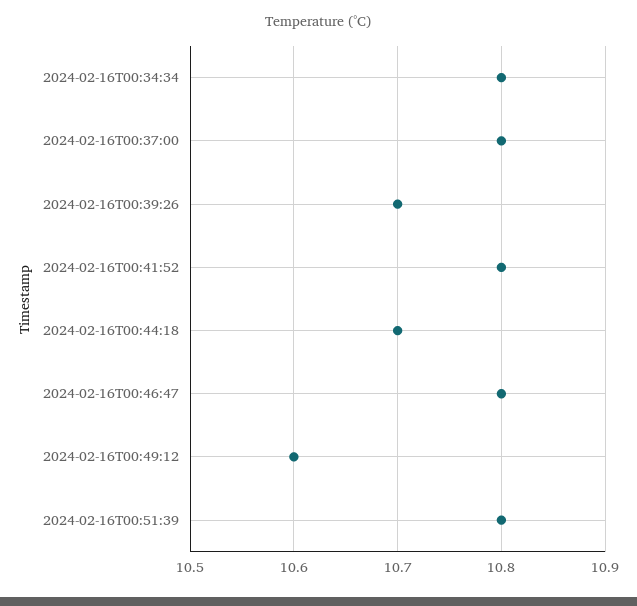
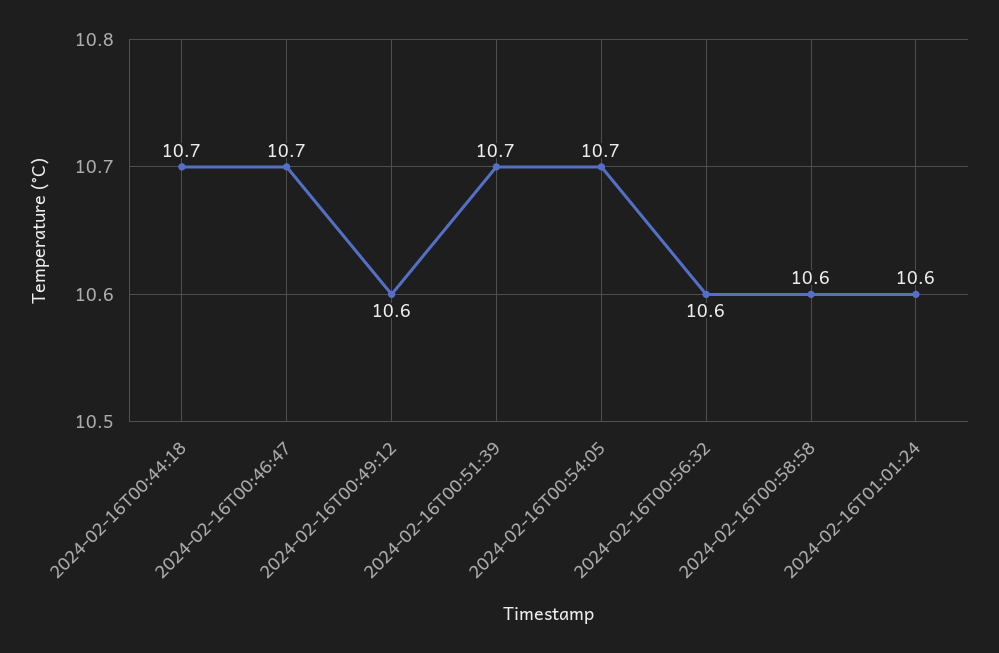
2024-02-16T00:34:34: 10.8 -> none
2024-02-16T00:37:00: 10.8 -> none
2024-02-16T00:39:26: 10.7 -> none
2024-02-16T00:41:52: 10.8 -> none
2024-02-16T00:46:47: 10.8 -> 10.7
2024-02-16T00:51:39: 10.8 -> 10.7
2024-02-16T00:54:05: none -> 10.7
2024-02-16T00:56:32: none -> 10.6
2024-02-16T00:58:58: none -> 10.6
2024-02-16T01:01:24: none -> 10.6

